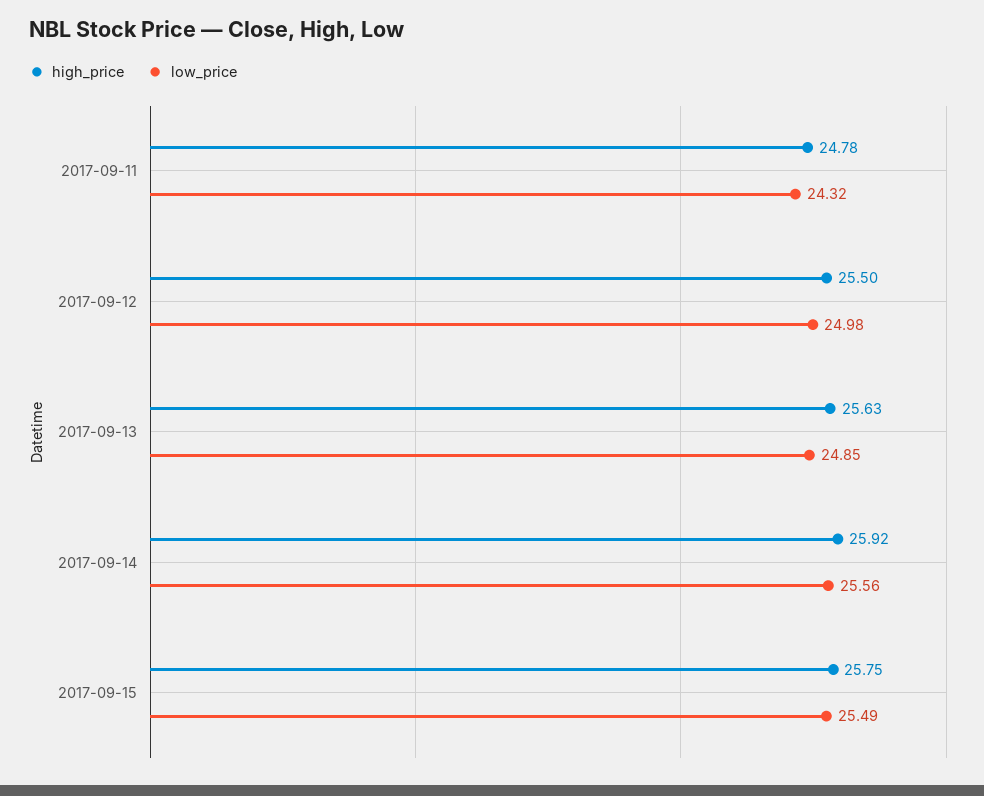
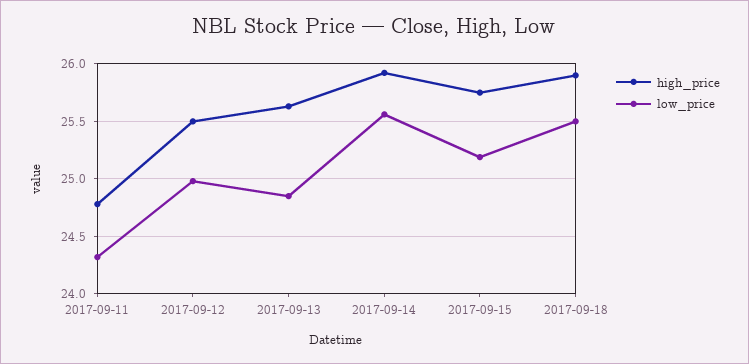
low_price, 2017-09-15: 25.49 -> 25.2
high_price, 2017-09-18: none -> 25.9
low_price, 2017-09-18: none -> 25.5

